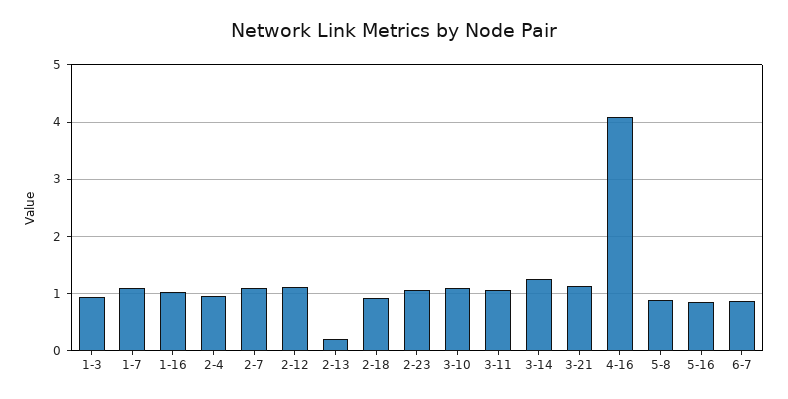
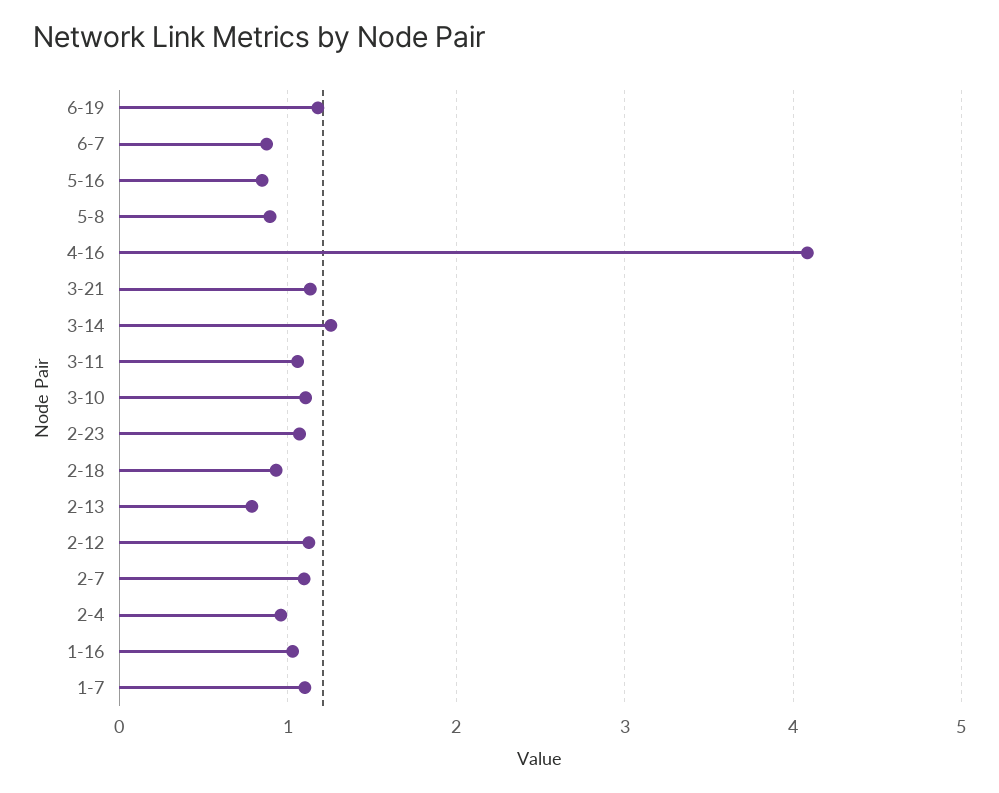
1-3: 1 -> none
2-13: 0.2 -> 0.8
6-19: none -> 1.2

